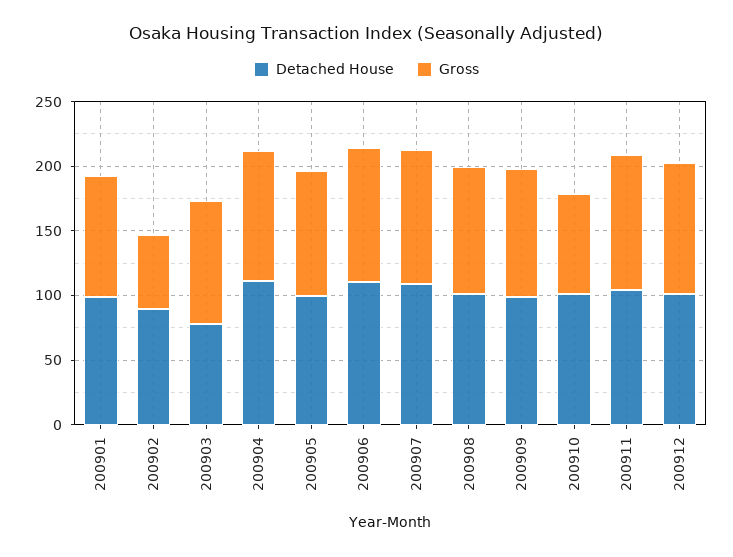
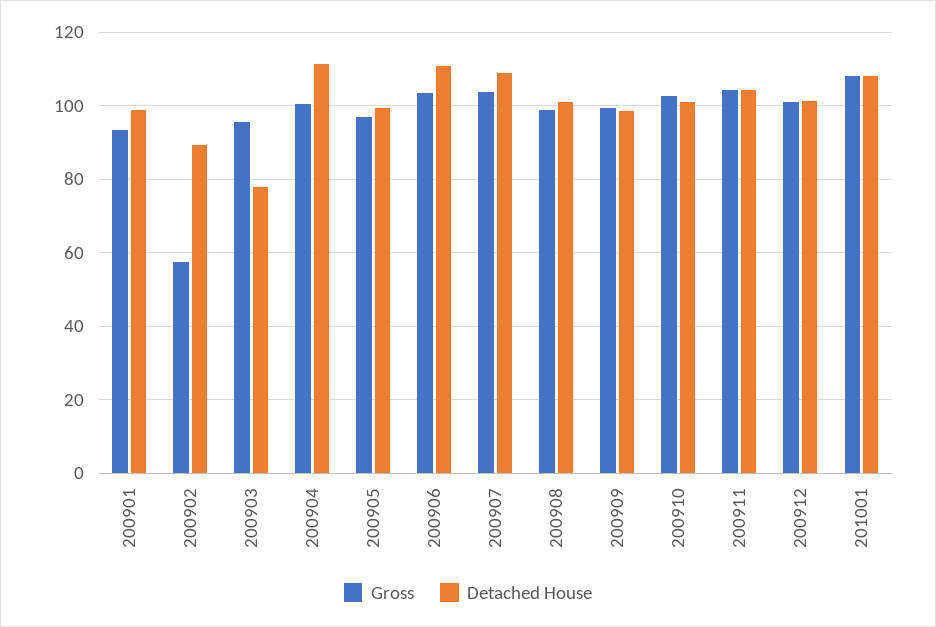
Gross, 200910: 80 -> 102
Gross, 201001: none -> 108
Detached House, 201001: none -> 108

